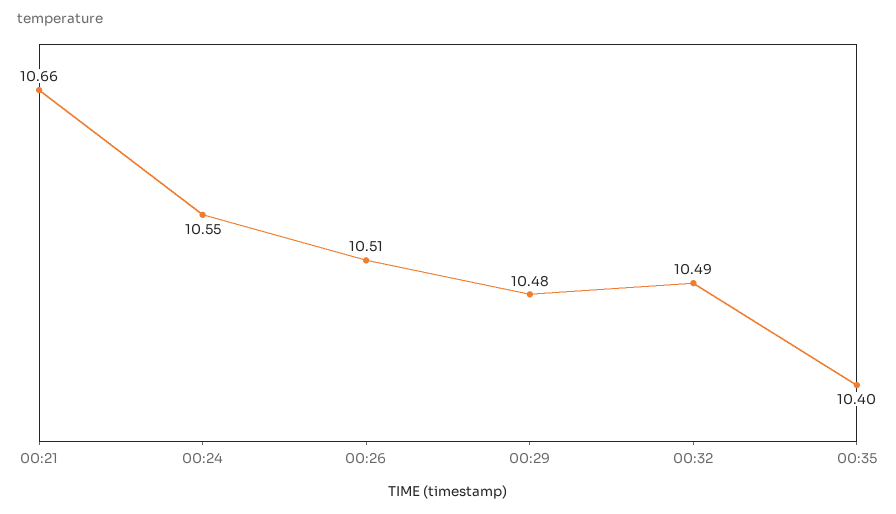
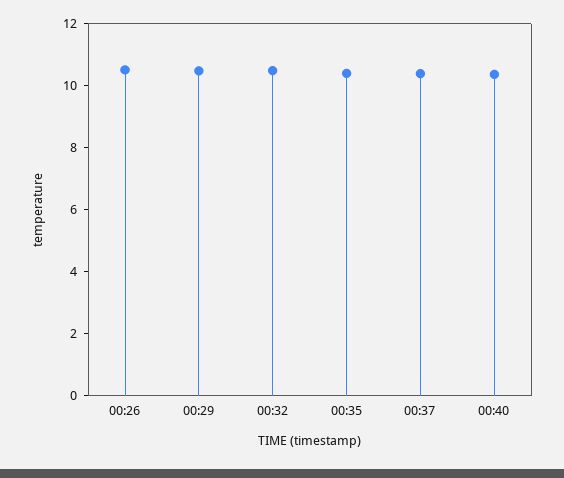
00:21: 10.66 -> none
00:24: 10.55 -> none
00:37: none -> 10.5
00:40: none -> 10.5

